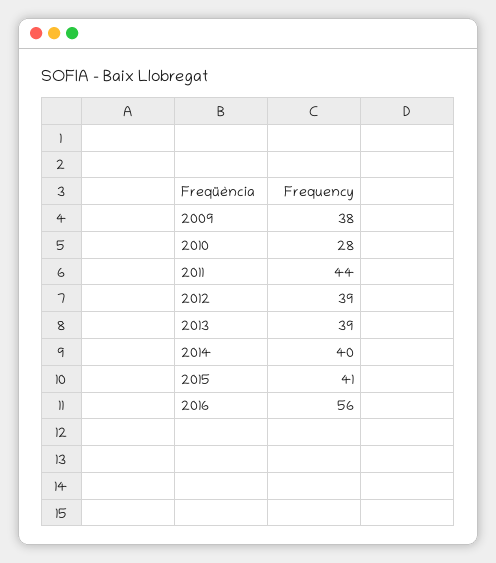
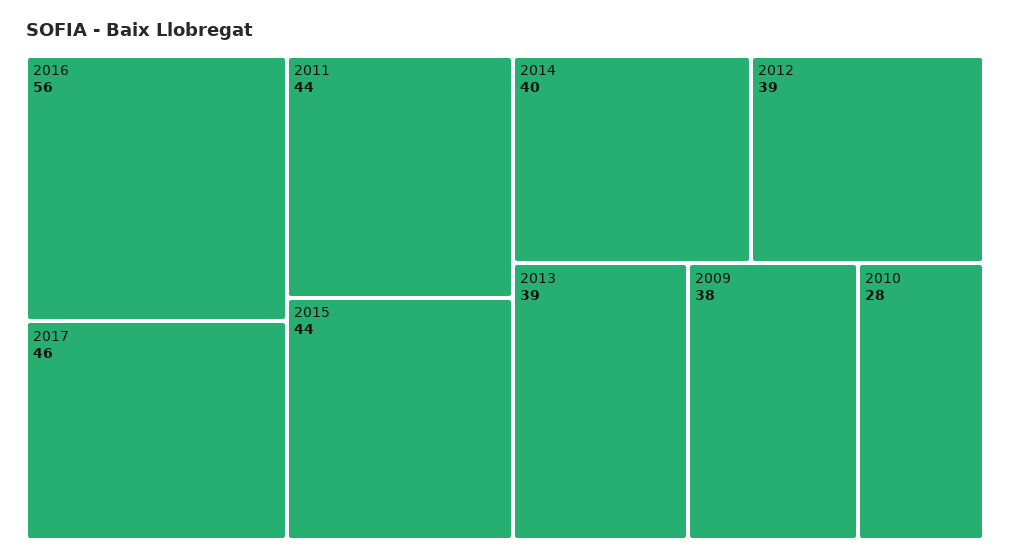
2015: 41 -> 44
2017: none -> 46

